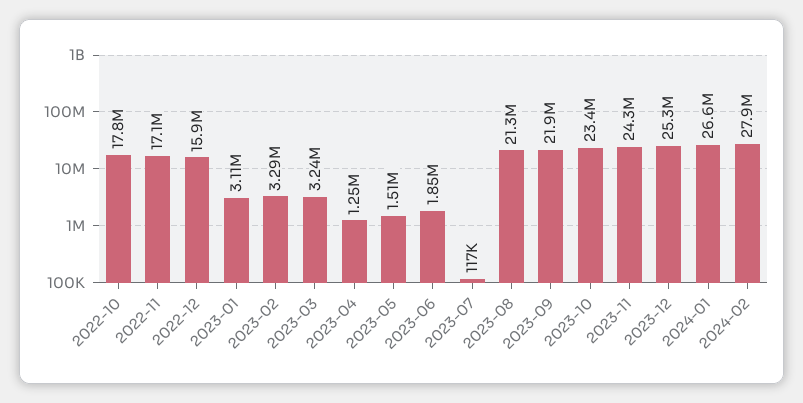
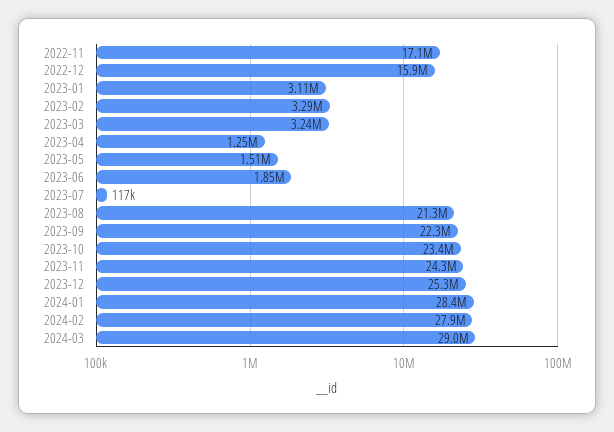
2022-10: 17800000 -> none
2023-09: 21900000 -> 22300000
2024-01: 26600000 -> 28400000
2024-03: none -> 29000000

